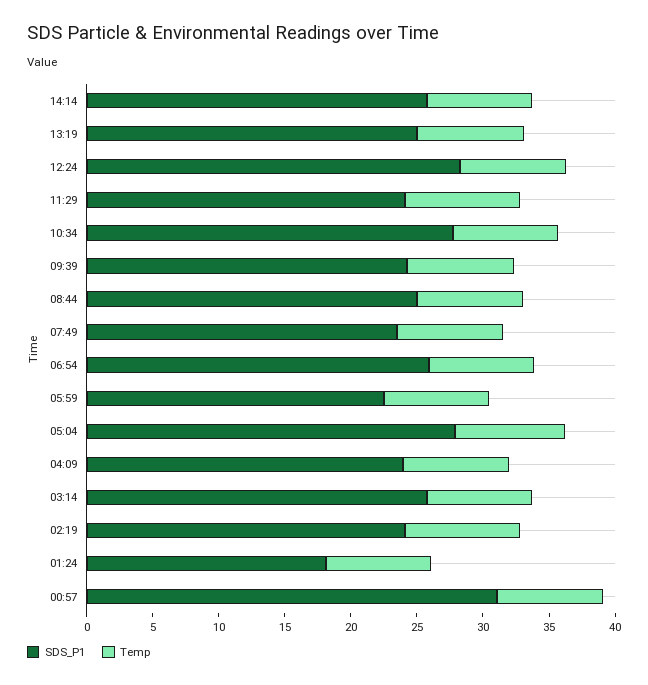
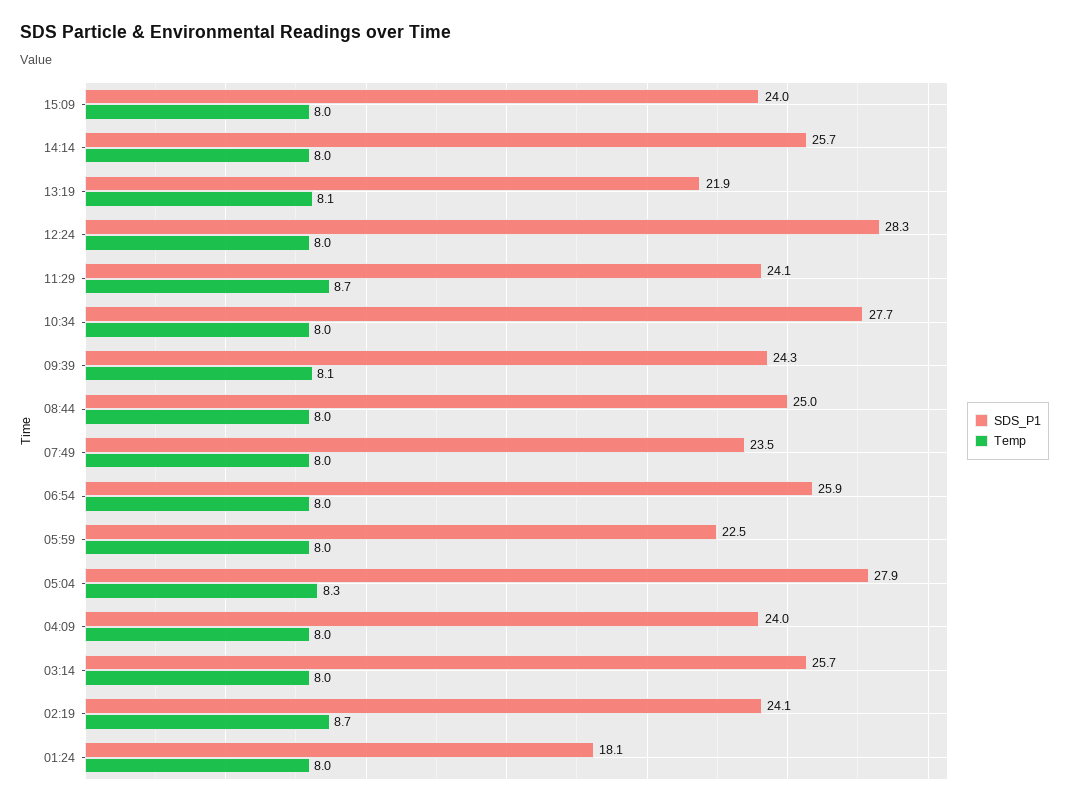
SDS_P1, 13:19: 25 -> 21.9
SDS_P1, 00:57: 31 -> none
Temp, 00:57: 8 -> none
SDS_P1, 15:09: none -> 24
Temp, 15:09: none -> 8

